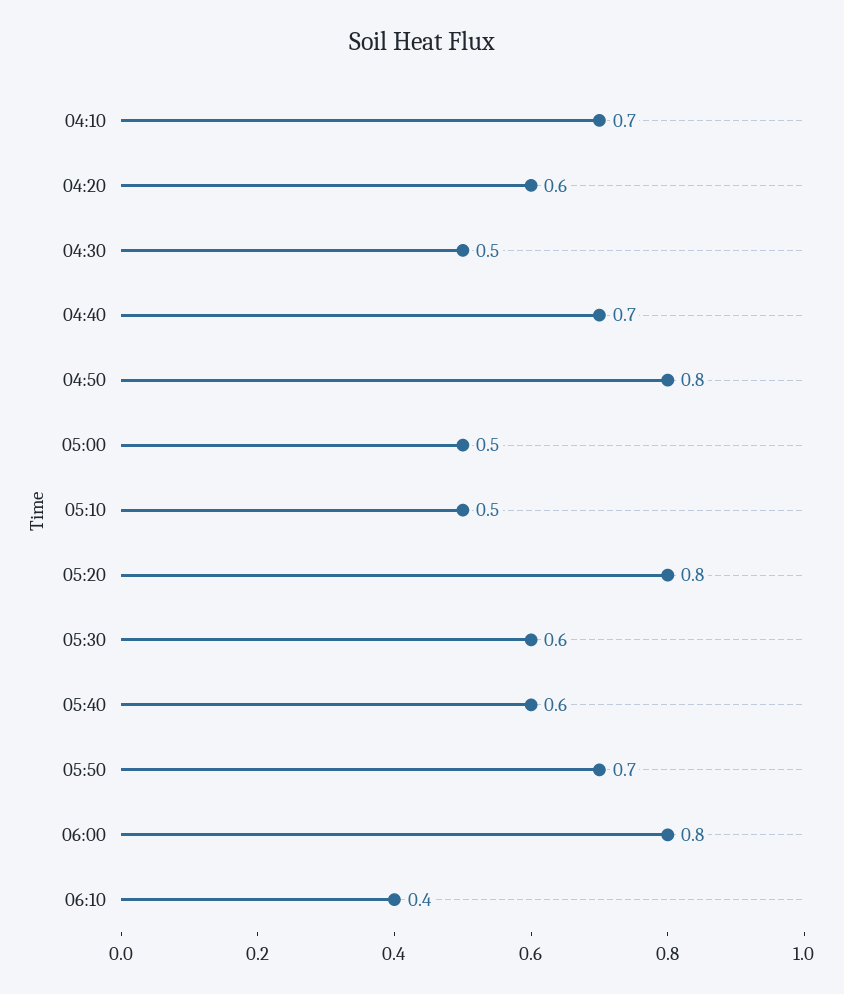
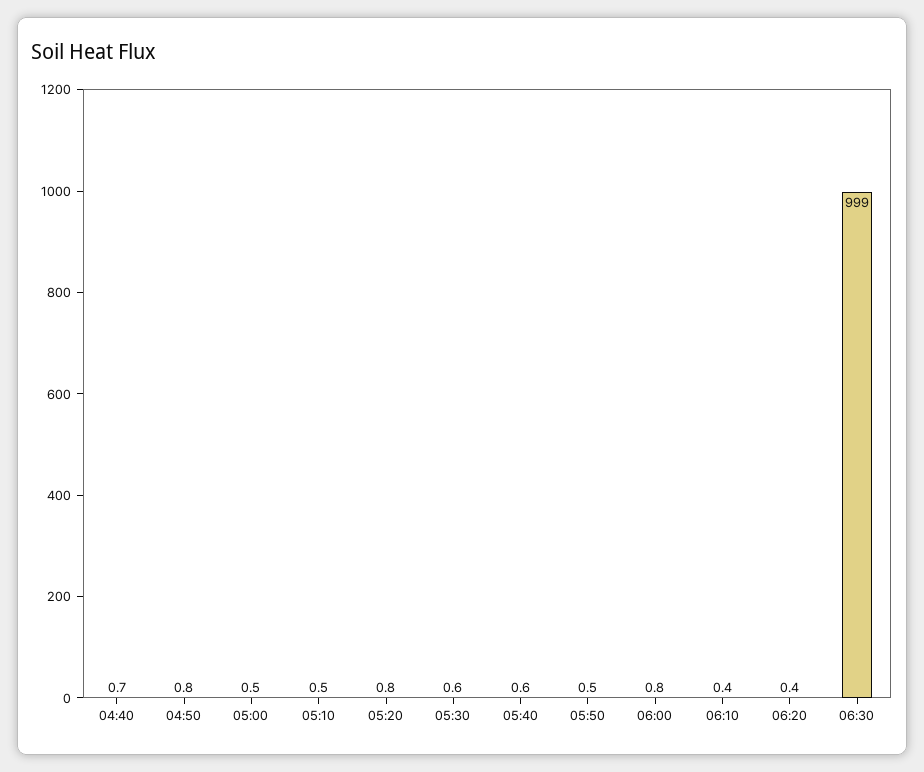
04:10: 0.7 -> none
04:20: 0.6 -> none
04:30: 0.5 -> none
05:50: 0.7 -> 0.5
06:20: none -> 0.4
06:30: none -> 999

